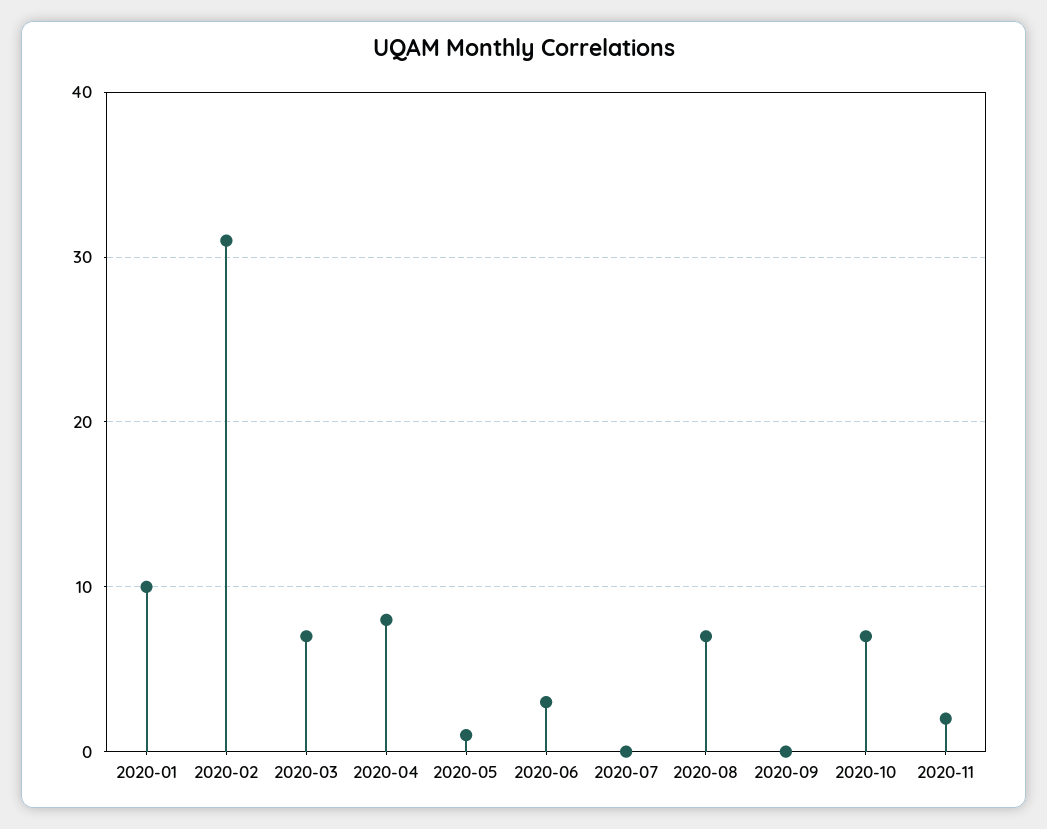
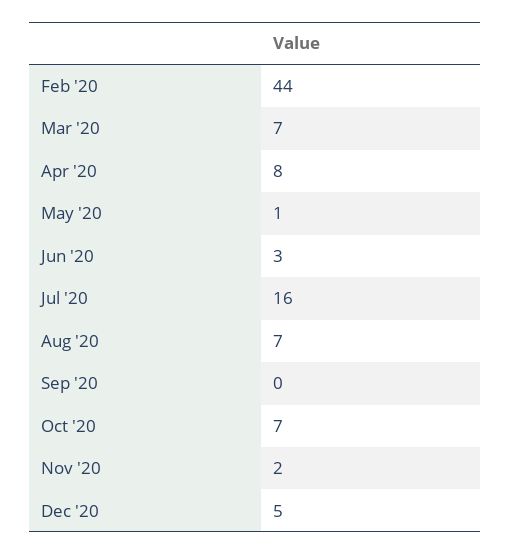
2020-01: 10 -> none
2020-02: 31 -> 44
2020-07: 0 -> 16
Dec '20: none -> 5

